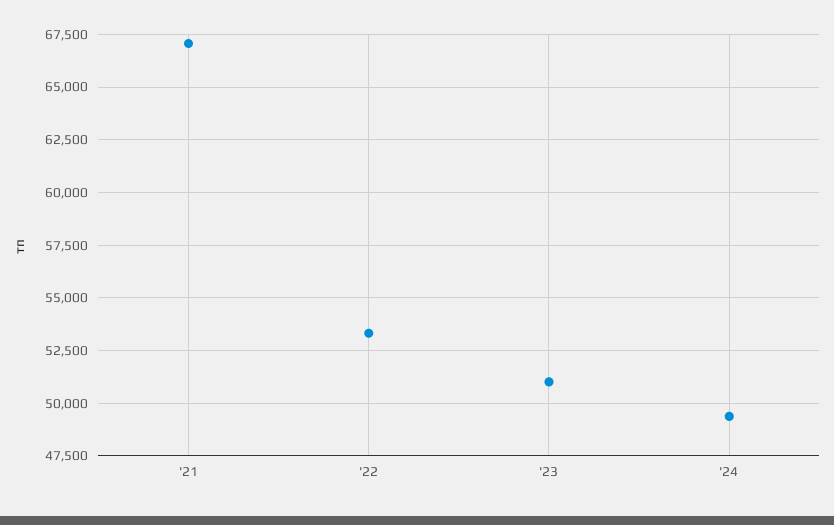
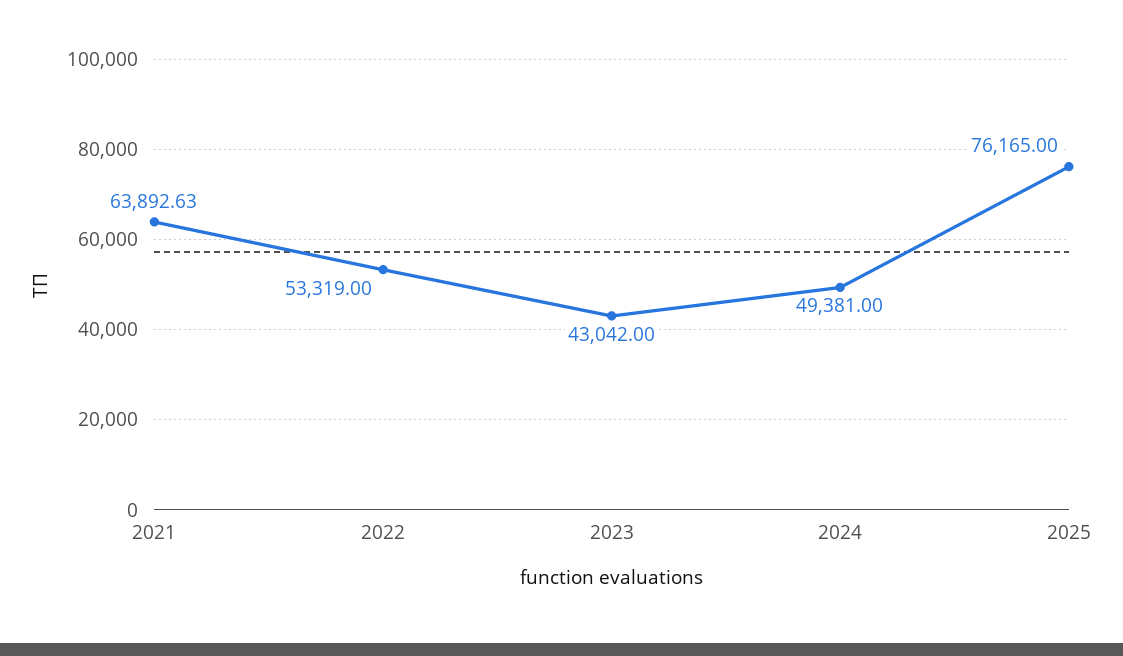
'21: 67000 -> 63892.63
'23: 51000 -> 43042
2025: none -> 76165

